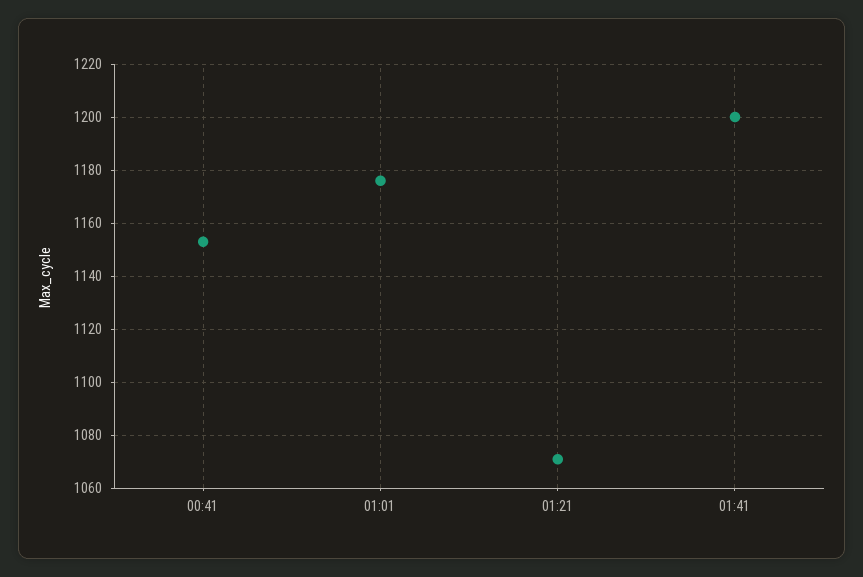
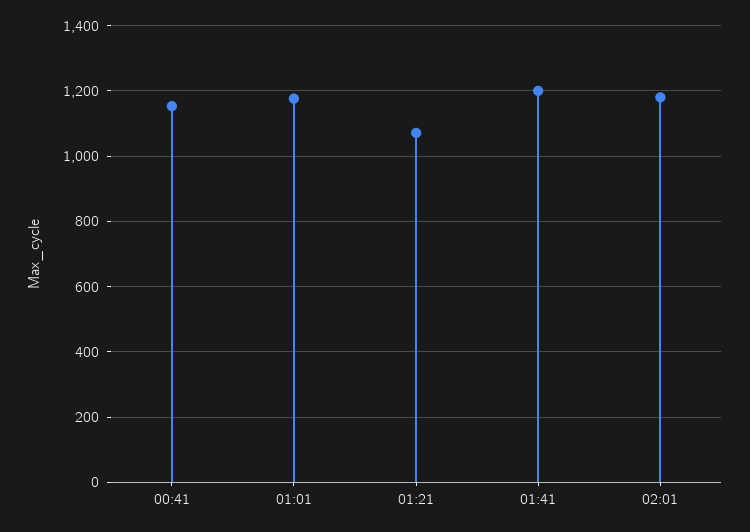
02:01: none -> 1180

